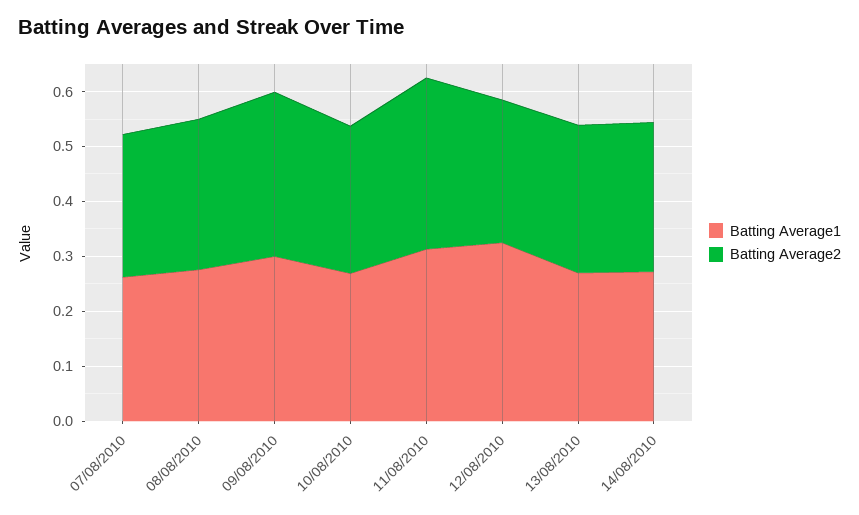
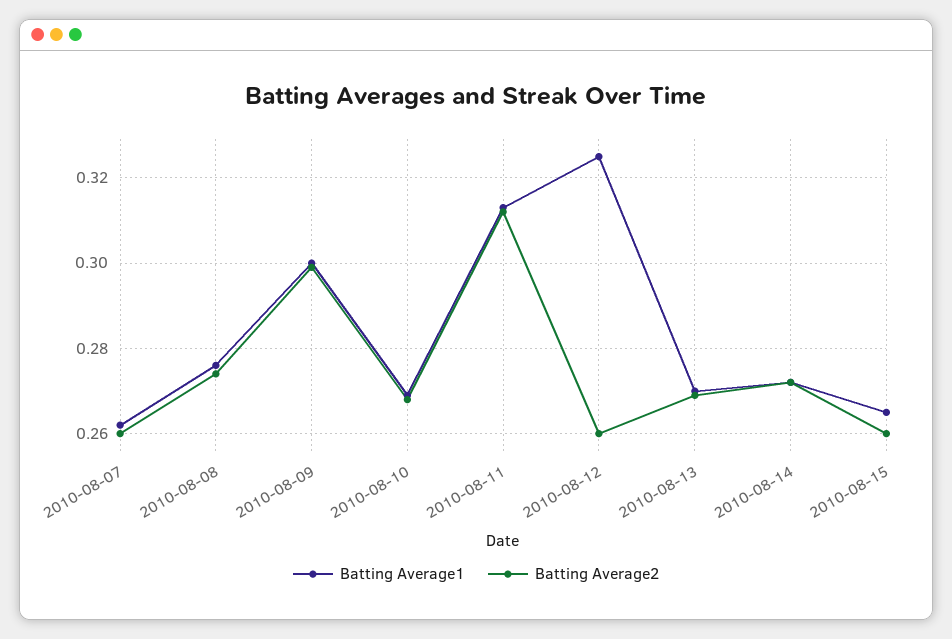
Batting Average1, 2010-08-15: none -> 0.265
Batting Average2, 2010-08-15: none -> 0.26

